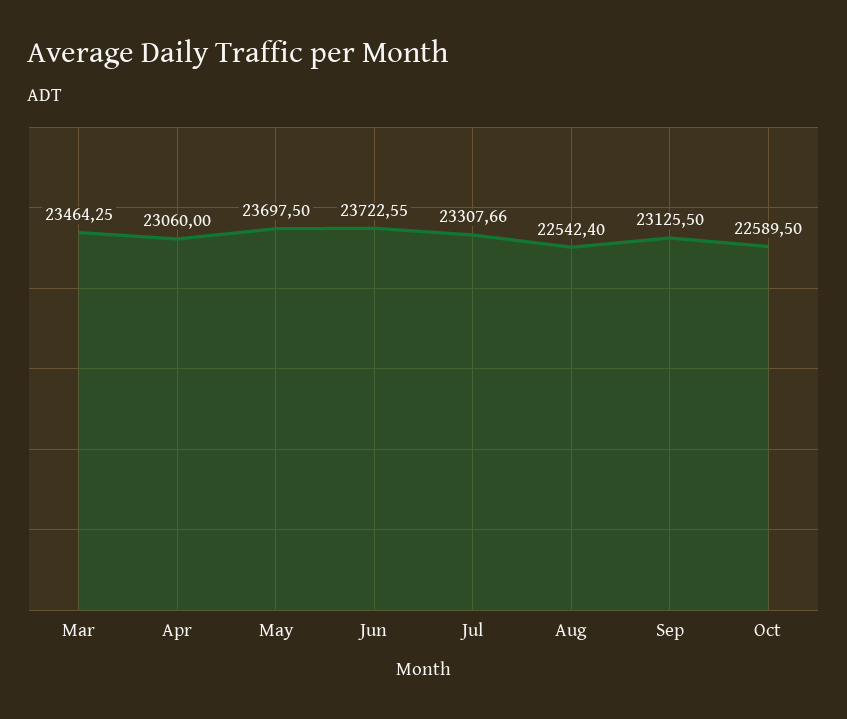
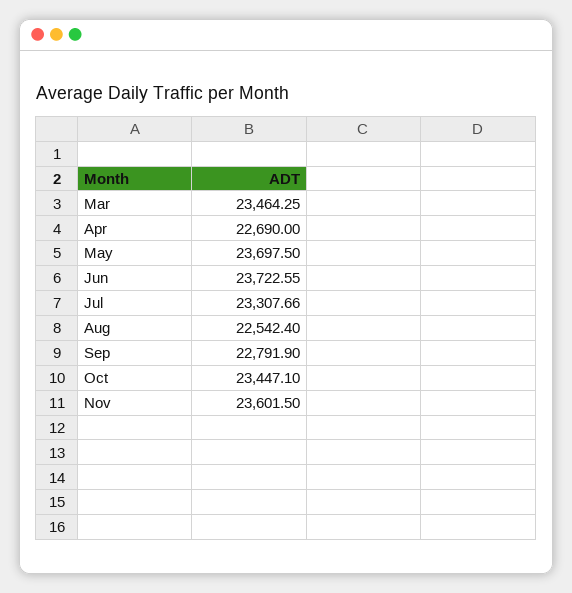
Apr: 23060 -> 22690
Sep: 23125.5 -> 22791.9
Oct: 22589.5 -> 23447.1
Nov: none -> 23601.5

